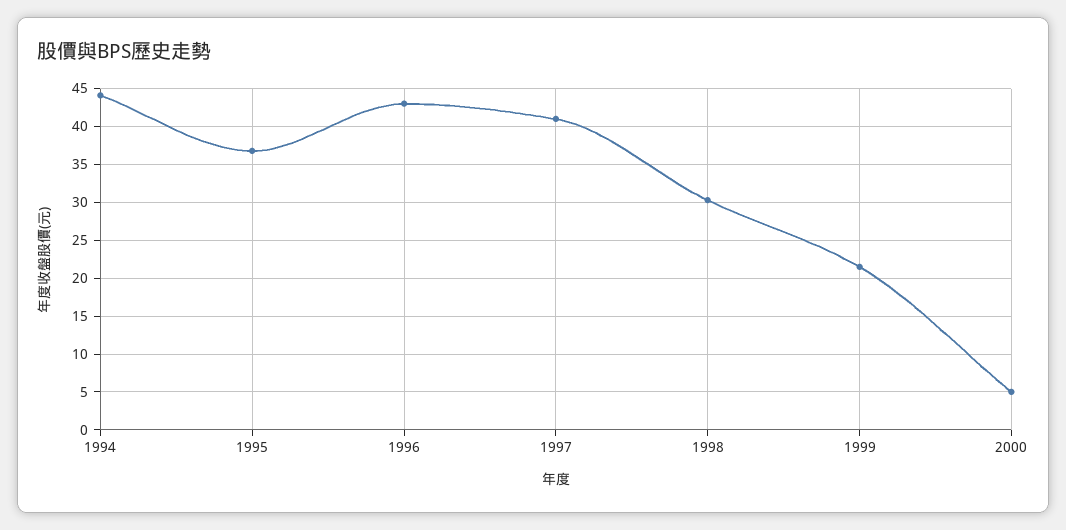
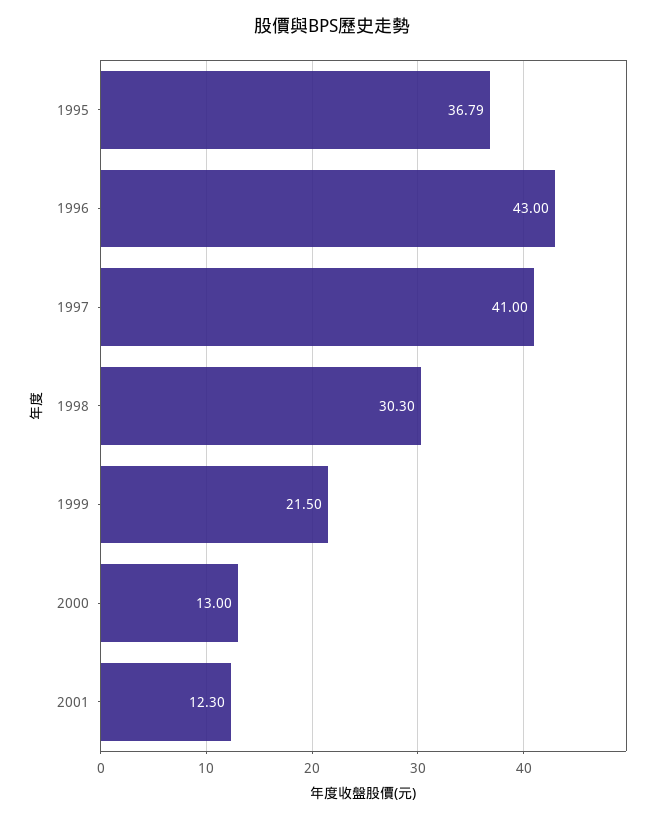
1994: 44 -> none
2000: 5 -> 13
2001: none -> 12.3

